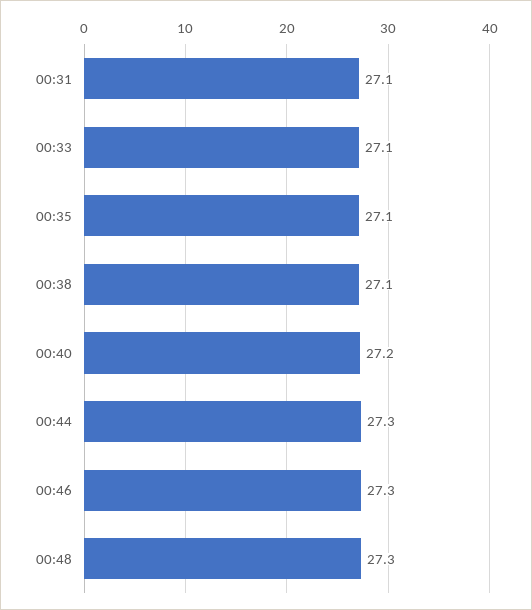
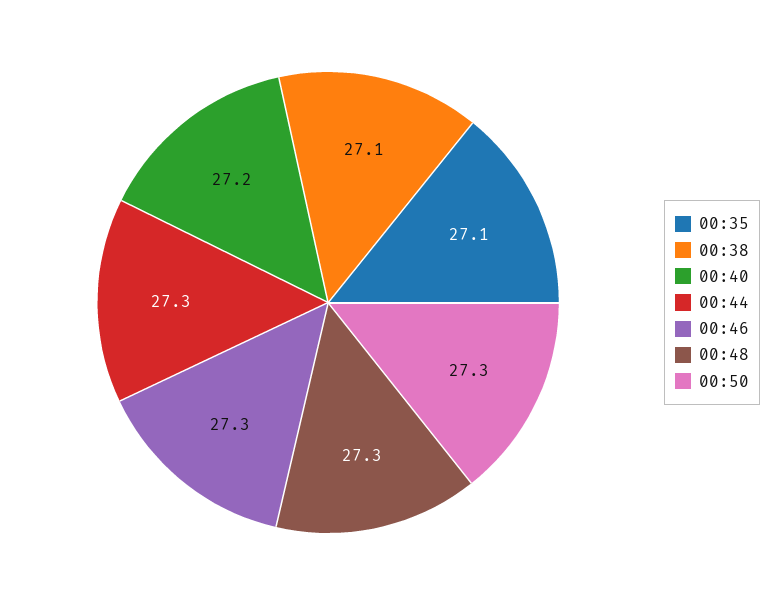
00:31: 27.1 -> none
00:33: 27.1 -> none
00:50: none -> 27.3

